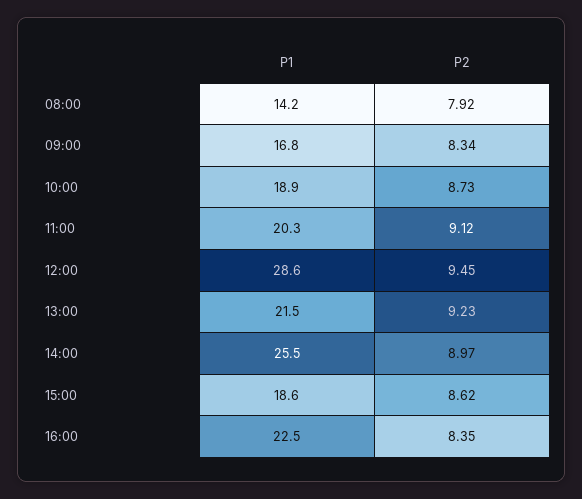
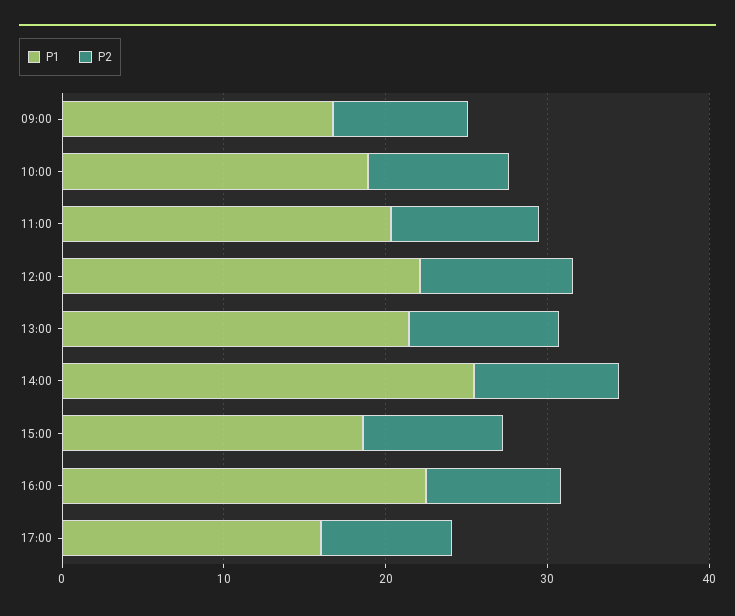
P1, 08:00: 14.2 -> none
P2, 08:00: 7.92 -> none
P1, 12:00: 28.6 -> 22
P1, 17:00: none -> 16
P2, 17:00: none -> 8

